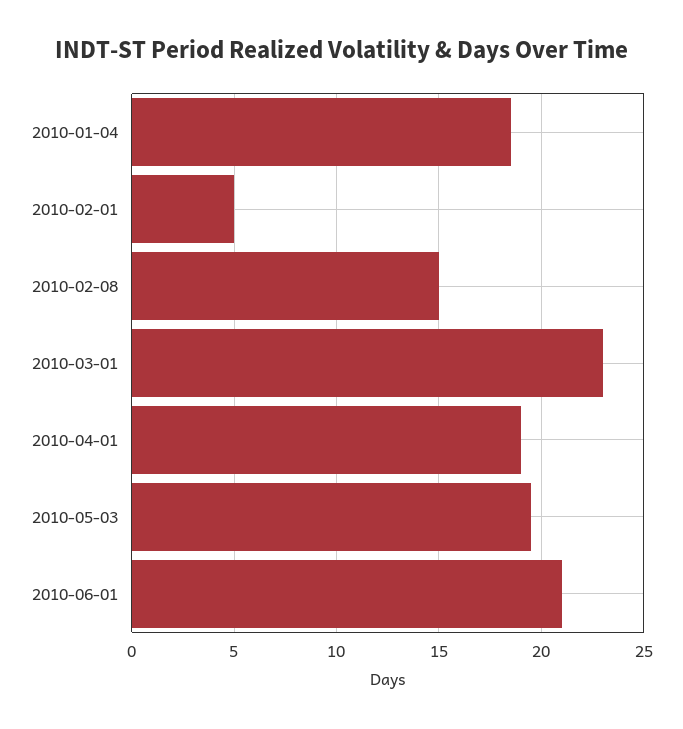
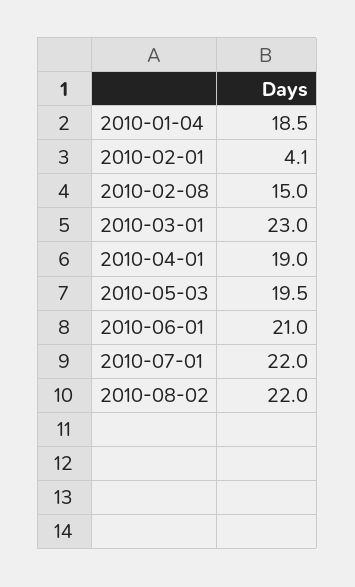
2010-02-01: 5 -> 4.1
2010-07-01: none -> 22
2010-08-02: none -> 22

